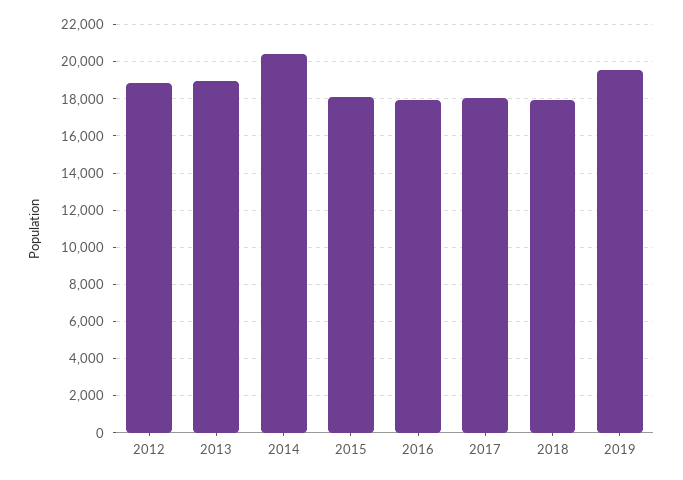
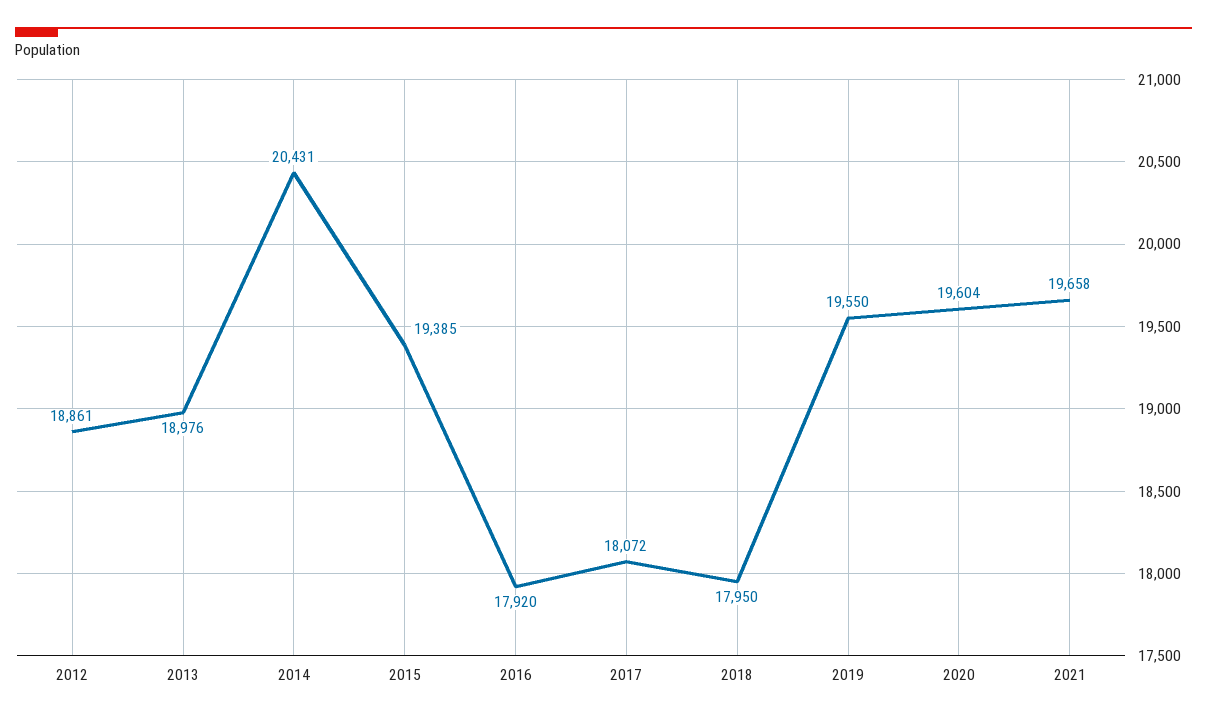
2015: 18000 -> 19385
2020: none -> 19604
2021: none -> 19658

